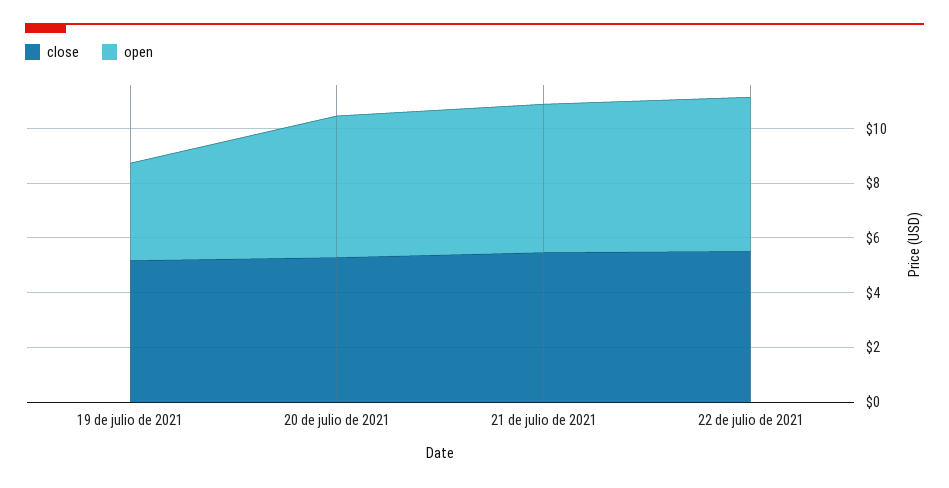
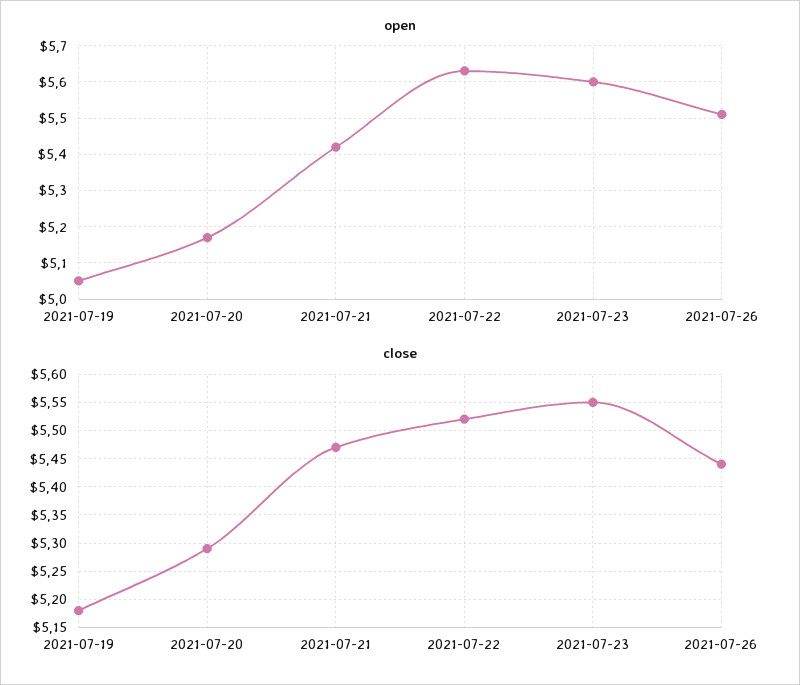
open, 19 de julio de 2021: 3.5 -> 5.05
open, 2021-07-23: none -> 5.6
open, 2021-07-26: none -> 5.5
close, 2021-07-23: none -> 5.55
close, 2021-07-26: none -> 5.45

